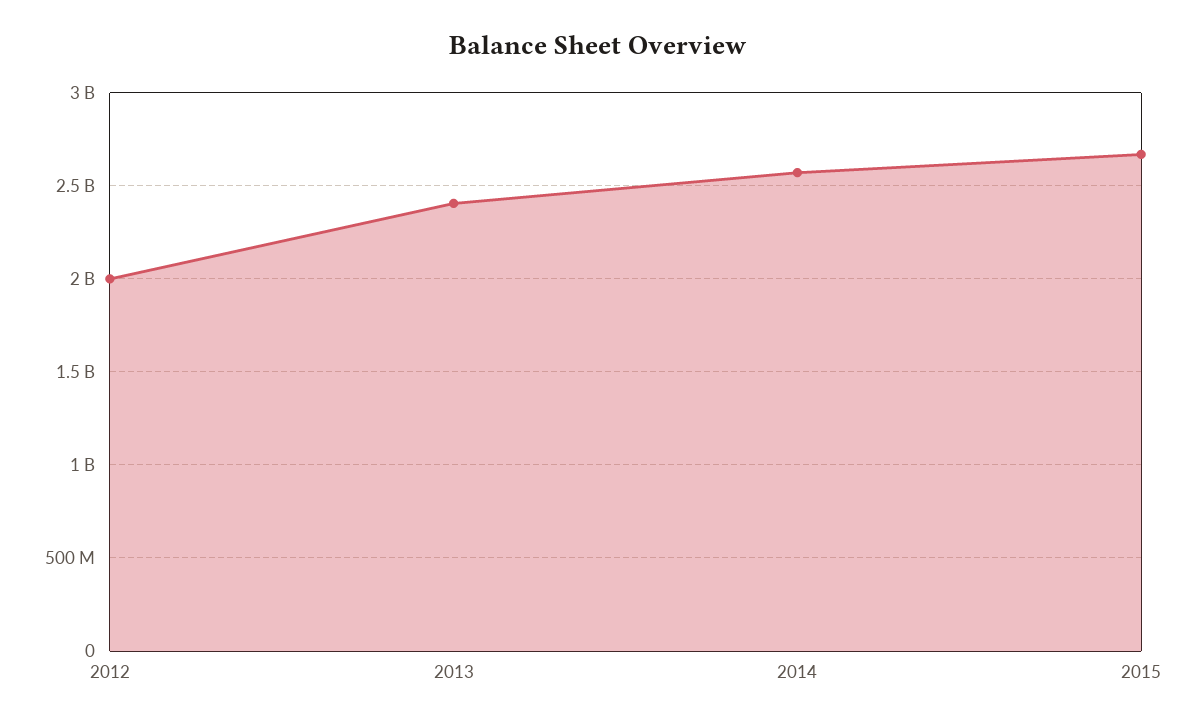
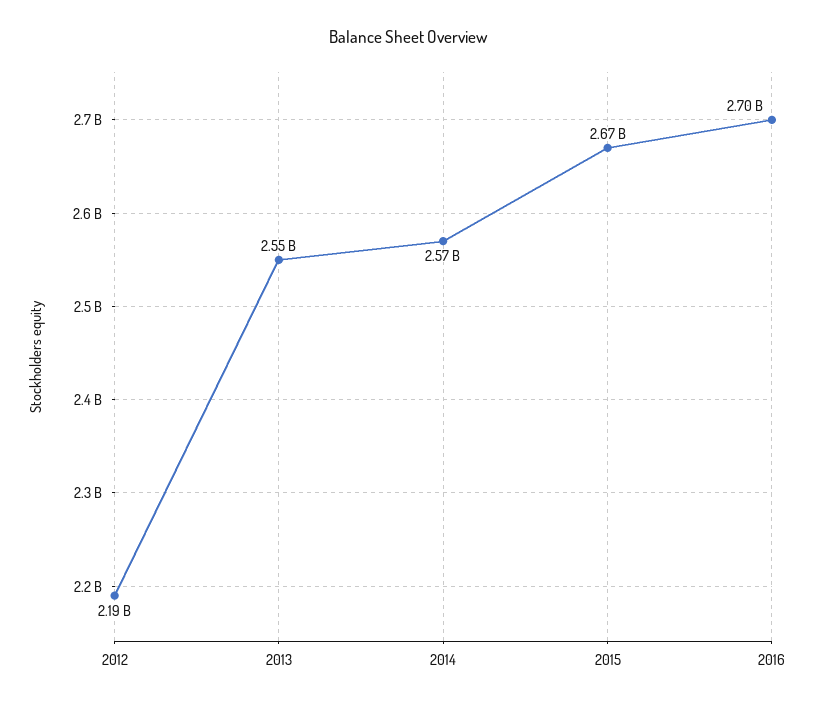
2012: 2000000000 -> 2190000000
2013: 2400000000 -> 2550000000
2016: none -> 2700000000

